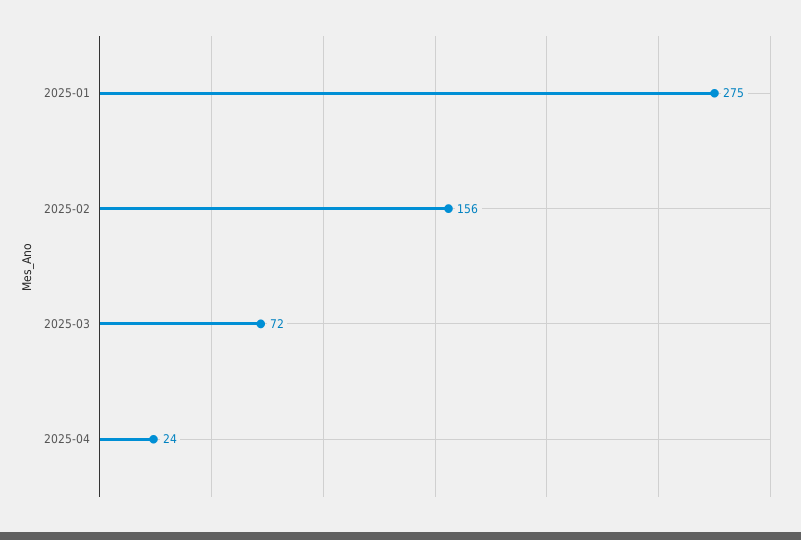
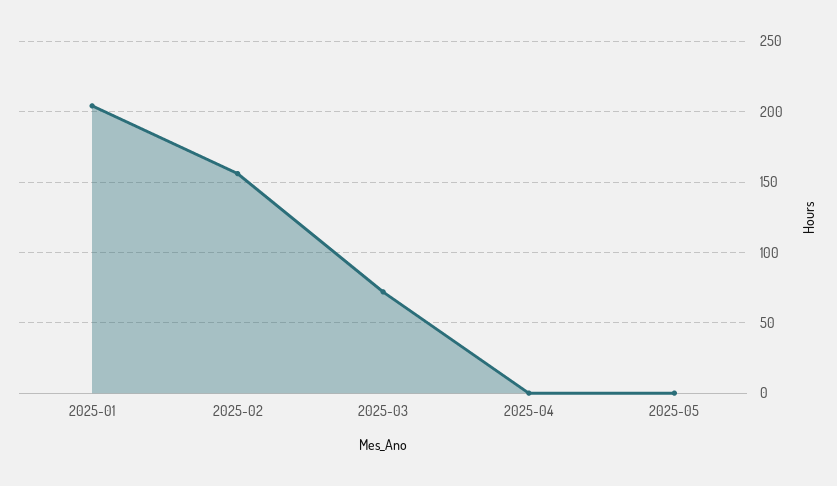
2025-01: 275 -> 205
2025-04: 24 -> 0
2025-05: none -> 0

